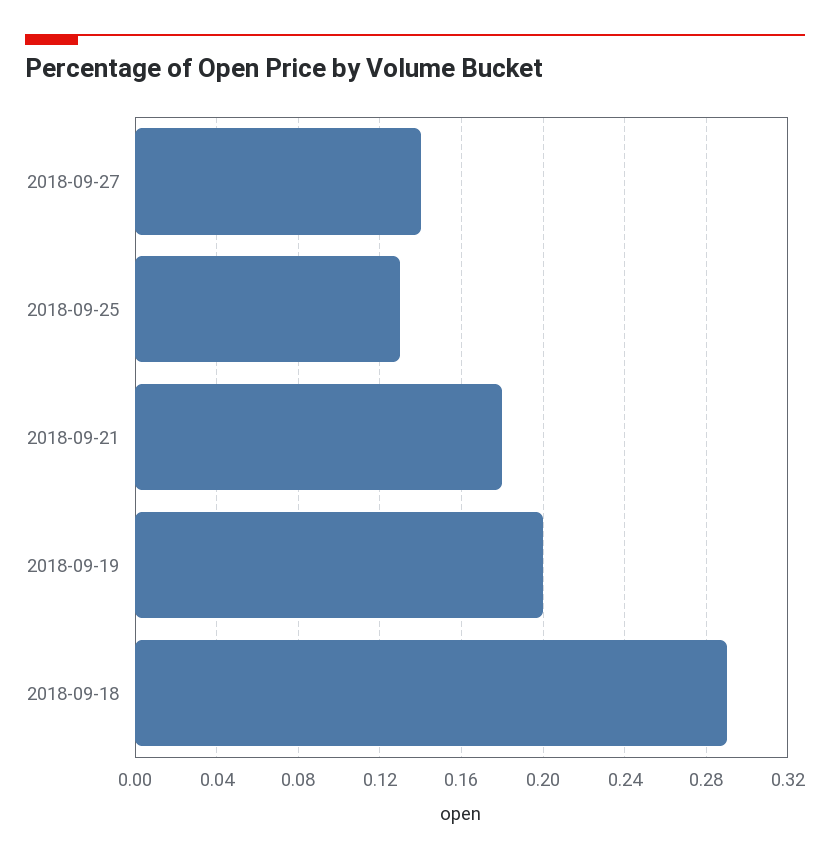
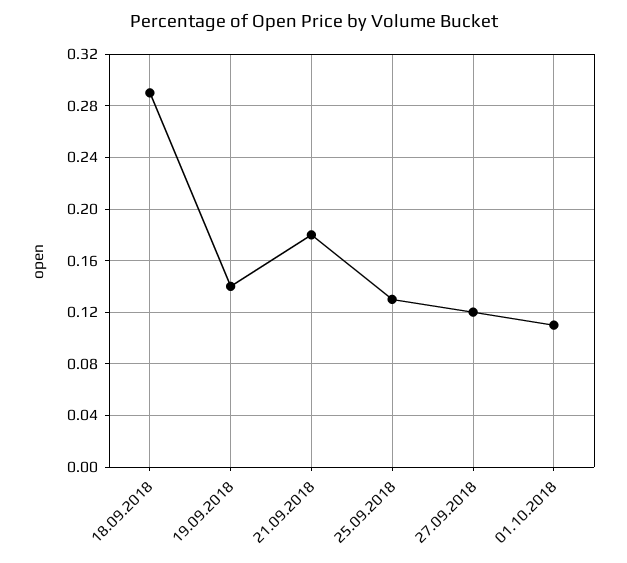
2018-09-27: 0.14 -> 0.12
2018-09-19: 0.2 -> 0.14
01.10.2018: none -> 0.11

